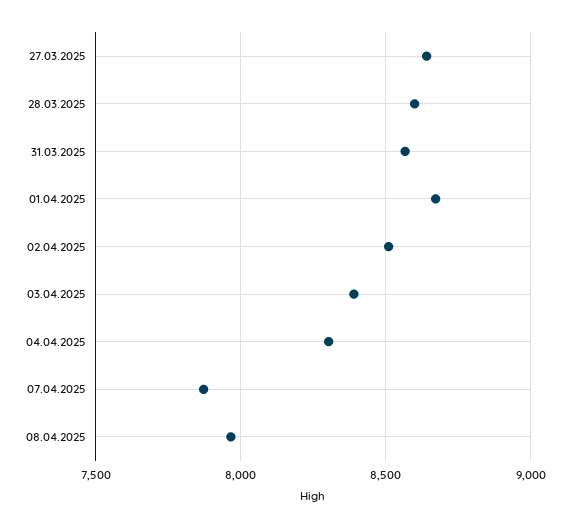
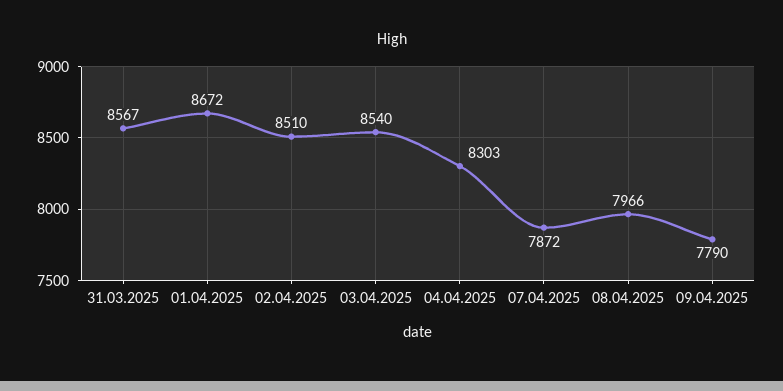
27.03.2025: 8650 -> none
28.03.2025: 8600 -> none
03.04.2025: 8400 -> 8540
09.04.2025: none -> 7790

